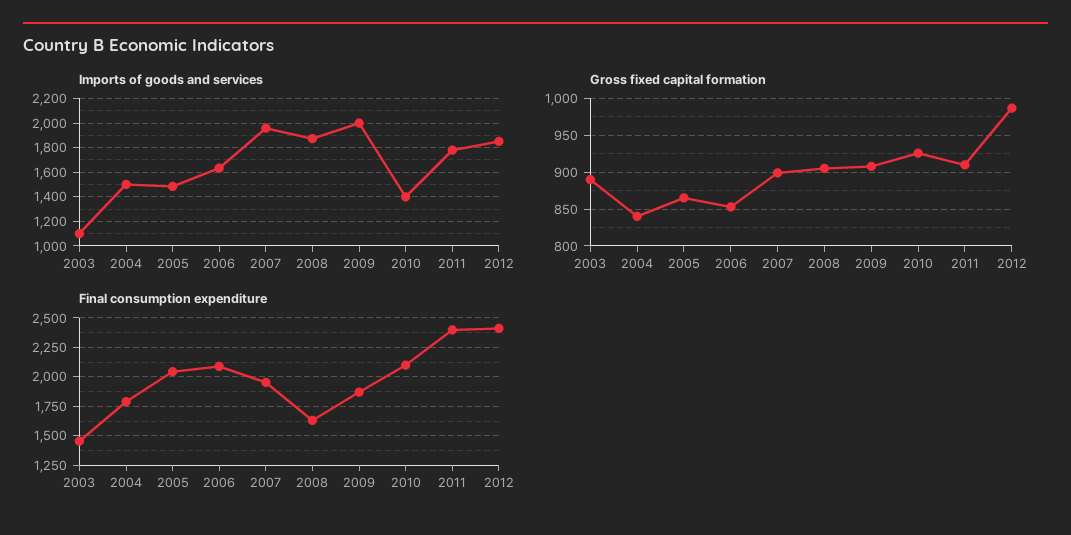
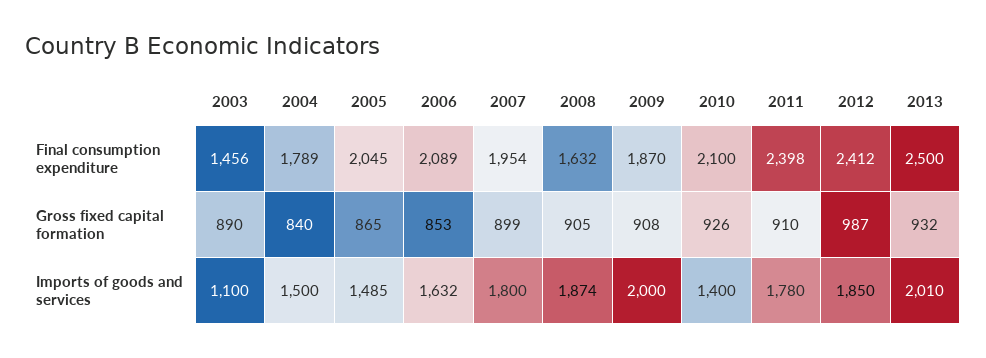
Imports of goods and services, 2007: 1950 -> 1800
Final consumption expenditure, 2013: none -> 2500
Gross fixed capital formation, 2013: none -> 932
Imports of goods and services, 2013: none -> 2010

